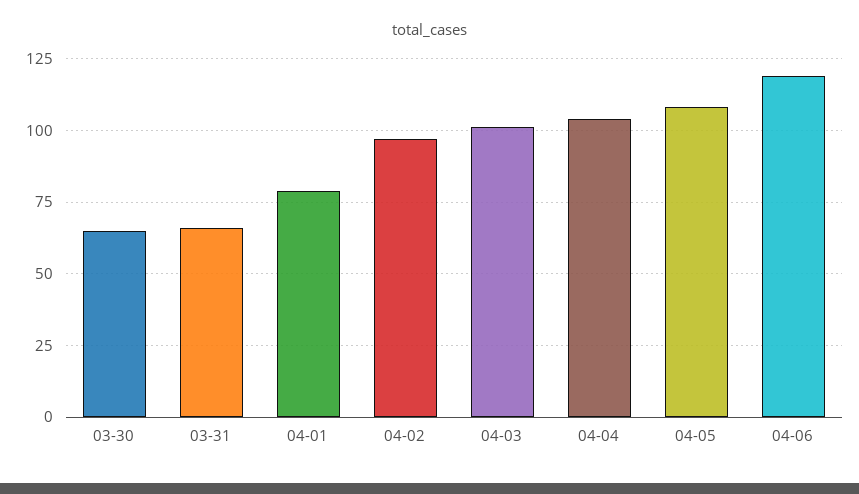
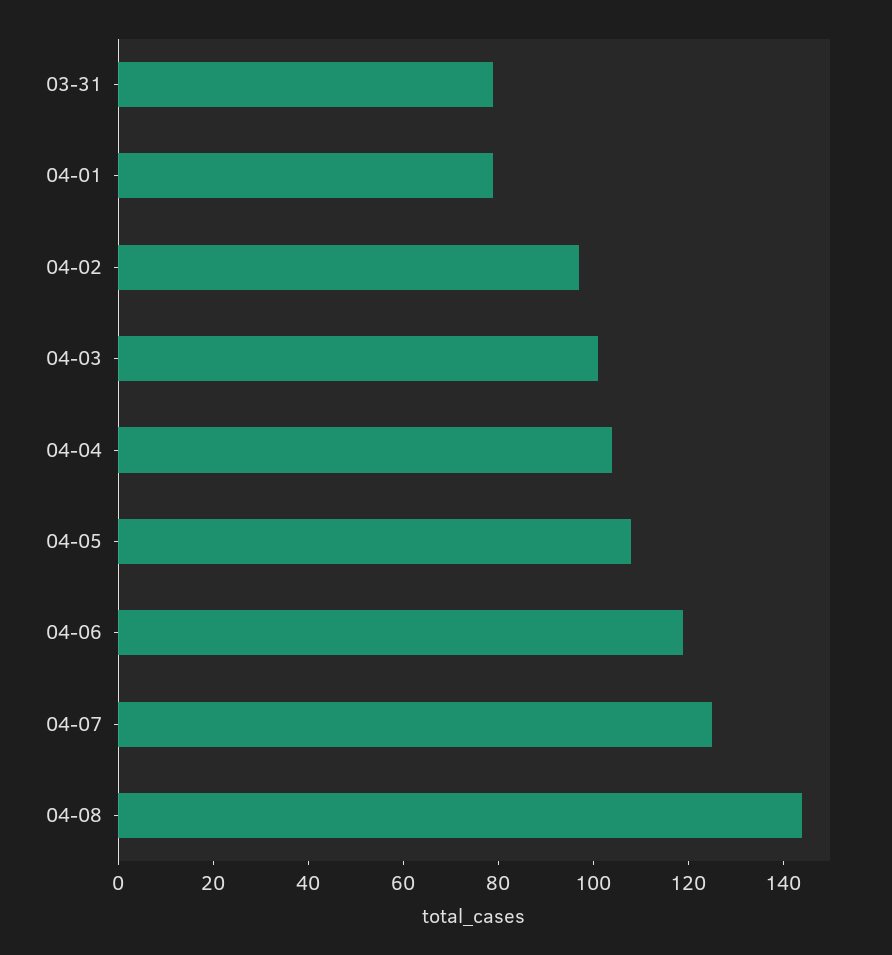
03-30: 65 -> none
03-31: 65 -> 80
04-07: none -> 125
04-08: none -> 145

